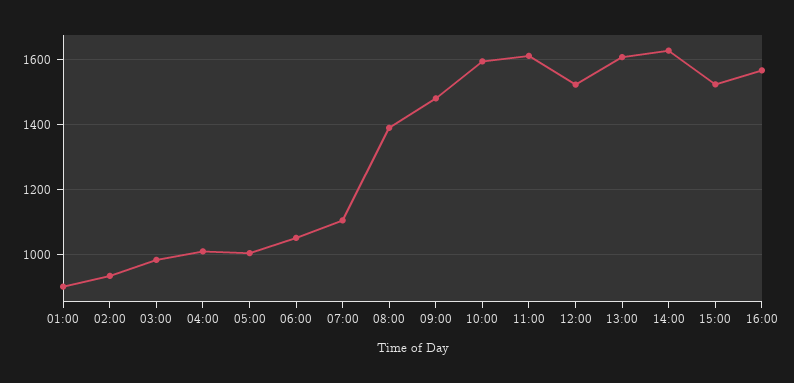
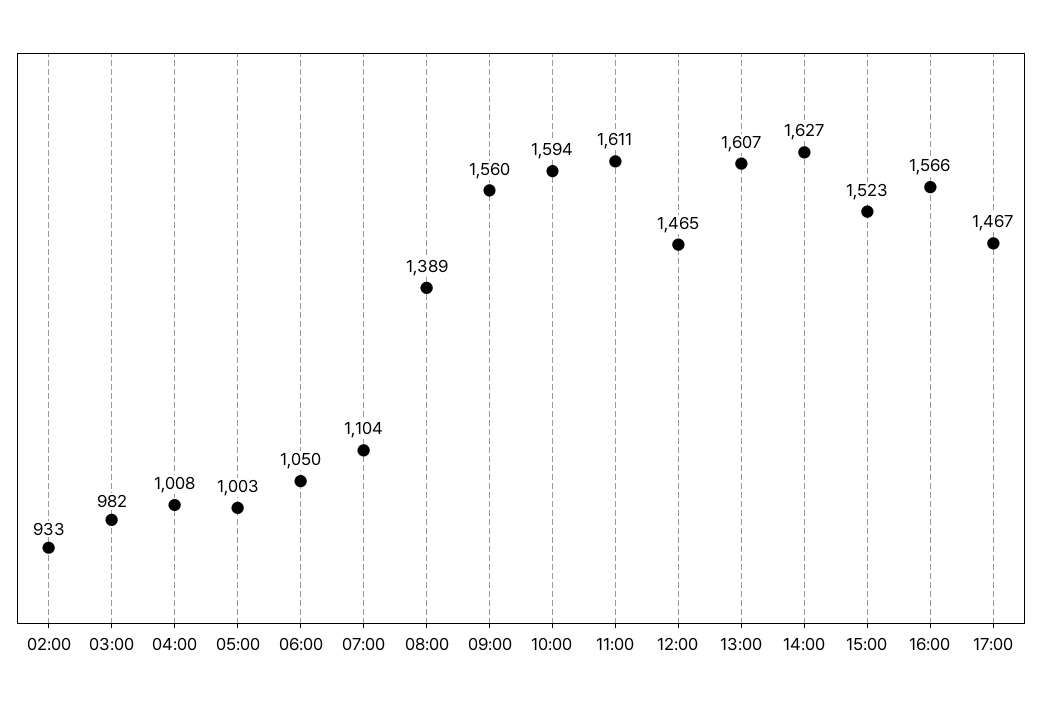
01:00: 900 -> none
09:00: 1480 -> 1560
12:00: 1520 -> 1465
17:00: none -> 1467

